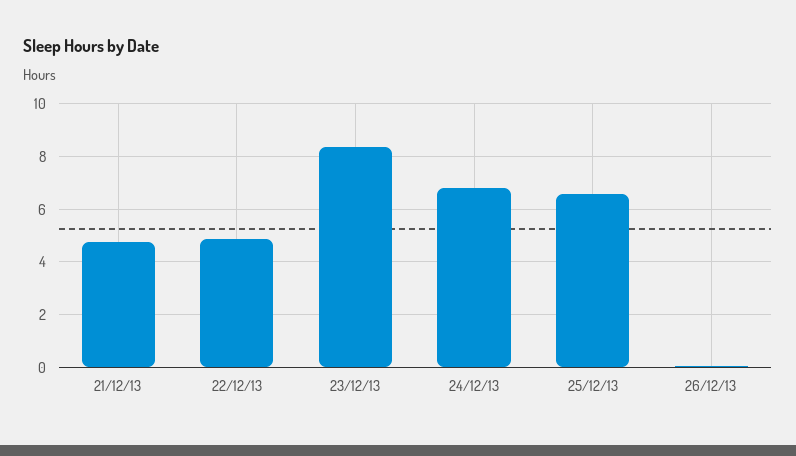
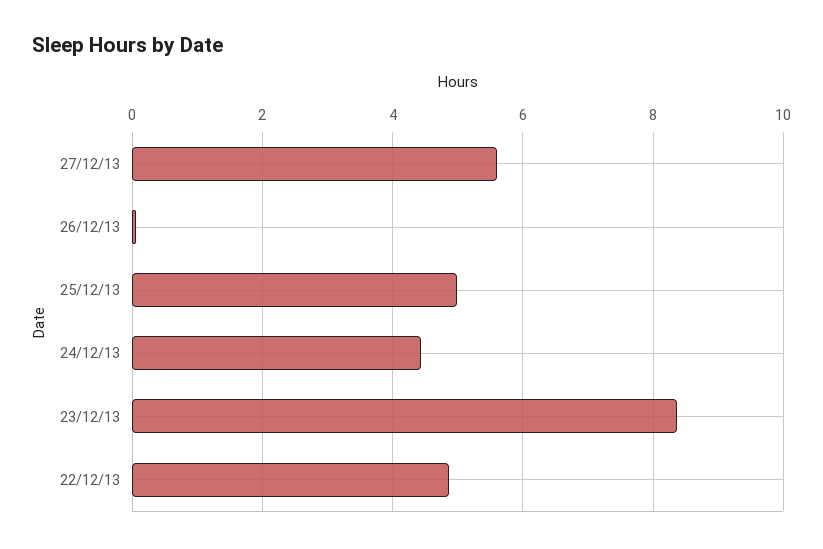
21/12/13: 4.75 -> none
24/12/13: 6.75 -> 4.4
25/12/13: 6.5 -> 5
27/12/13: none -> 5.6

